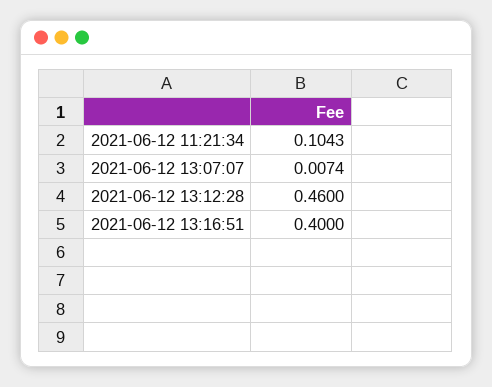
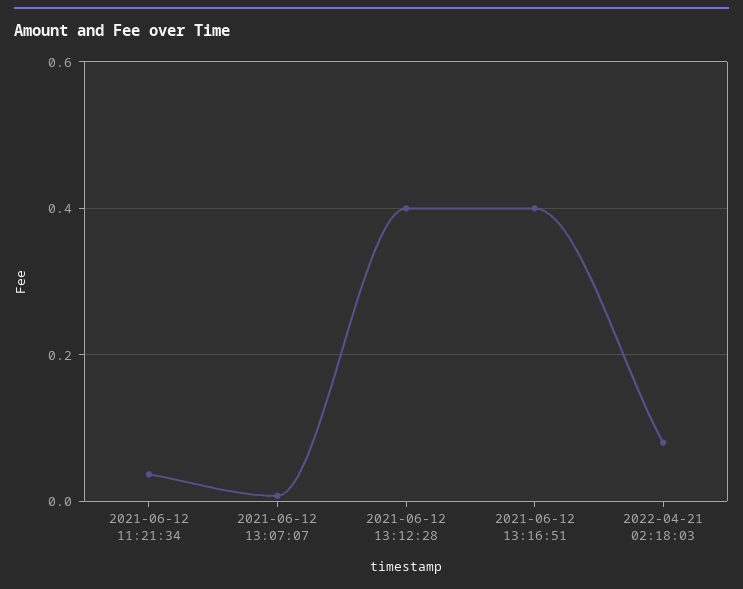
2021-06-12 11:21:34: 0.1043 -> 0.04
2021-06-12 13:12:28: 0.46 -> 0.4
2022-04-21 02:18:03: none -> 0.08

